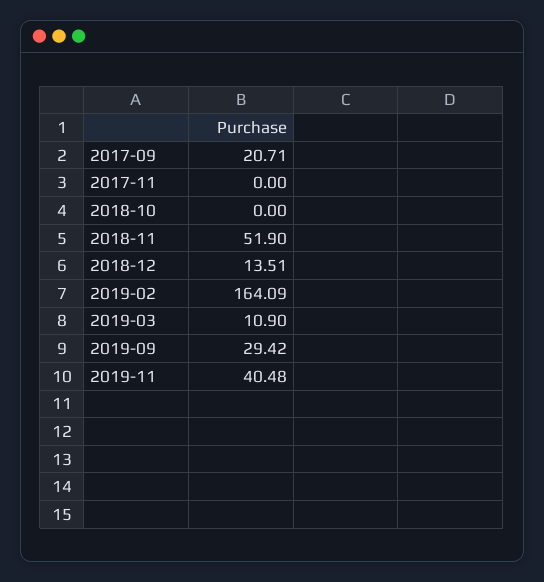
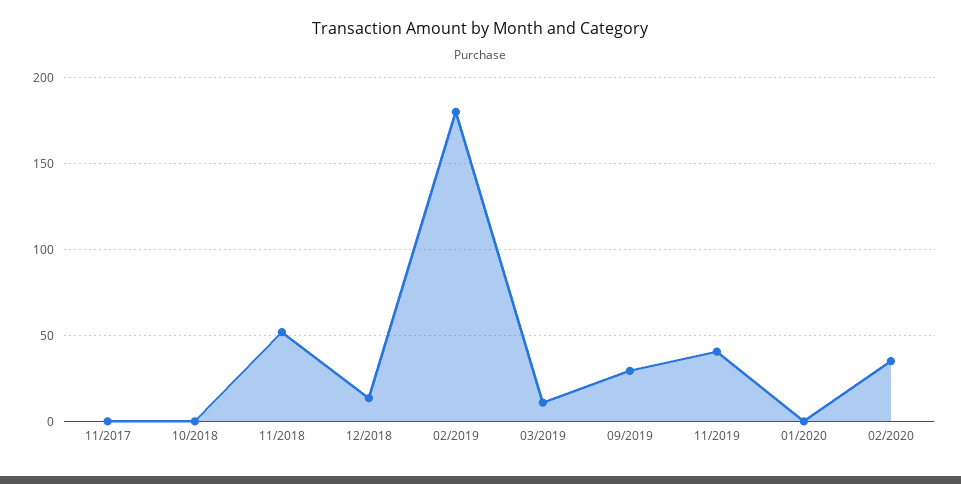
2017-09: 20.71 -> none
2019-02: 164.09 -> 180
01/2020: none -> 0
02/2020: none -> 35

